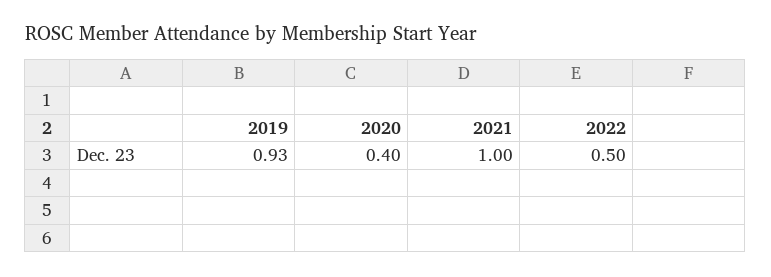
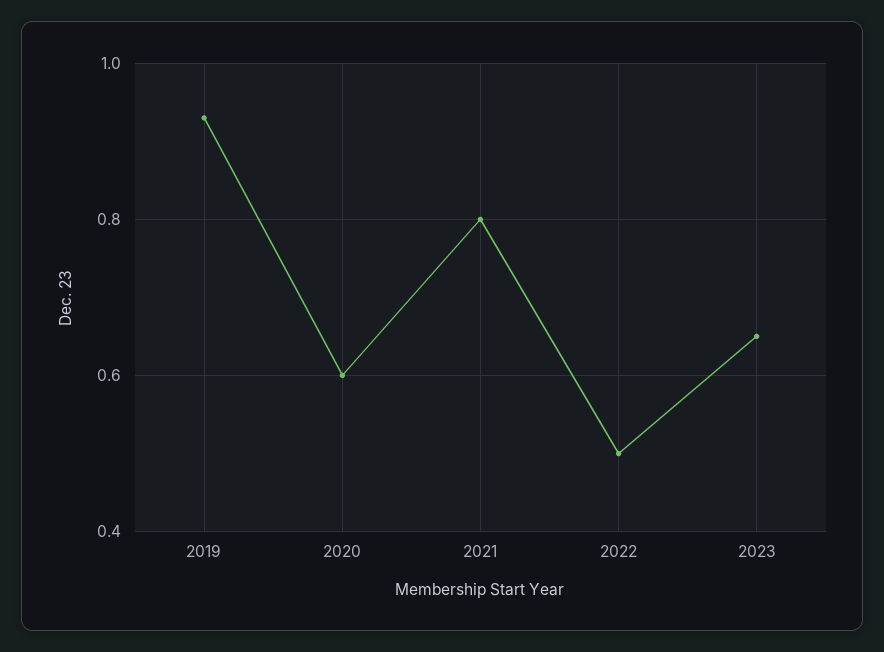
2020: 0.4 -> 0.6
2021: 1 -> 0.8
2023: none -> 0.65

